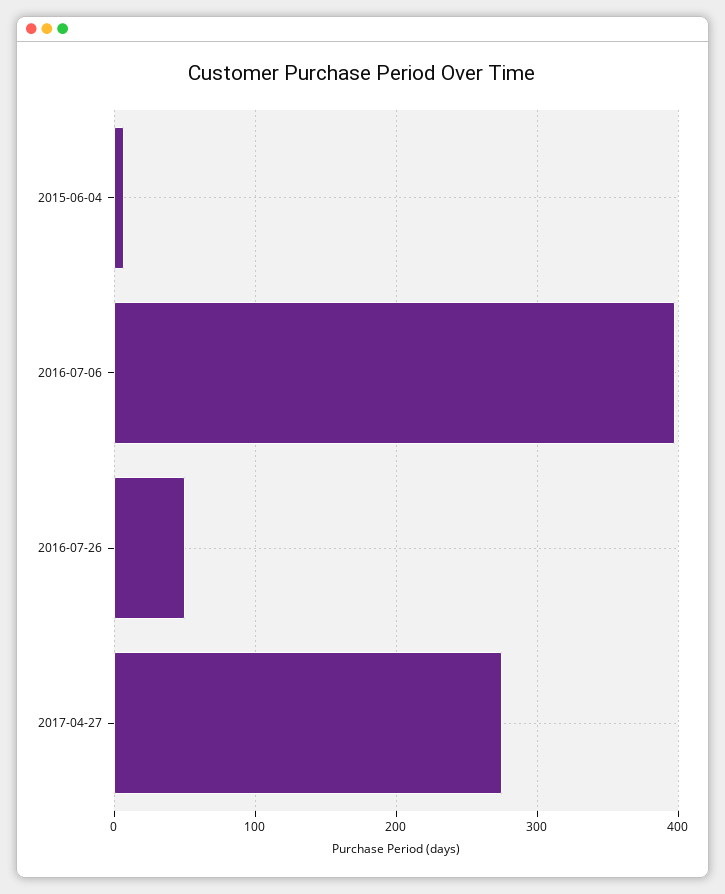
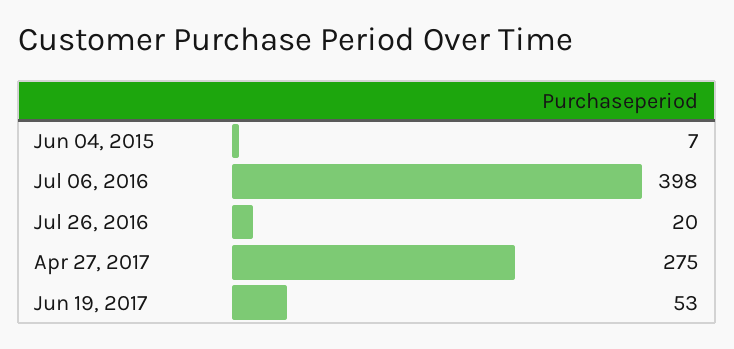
2016-07-26: 50 -> 20
Jun 19, 2017: none -> 53

